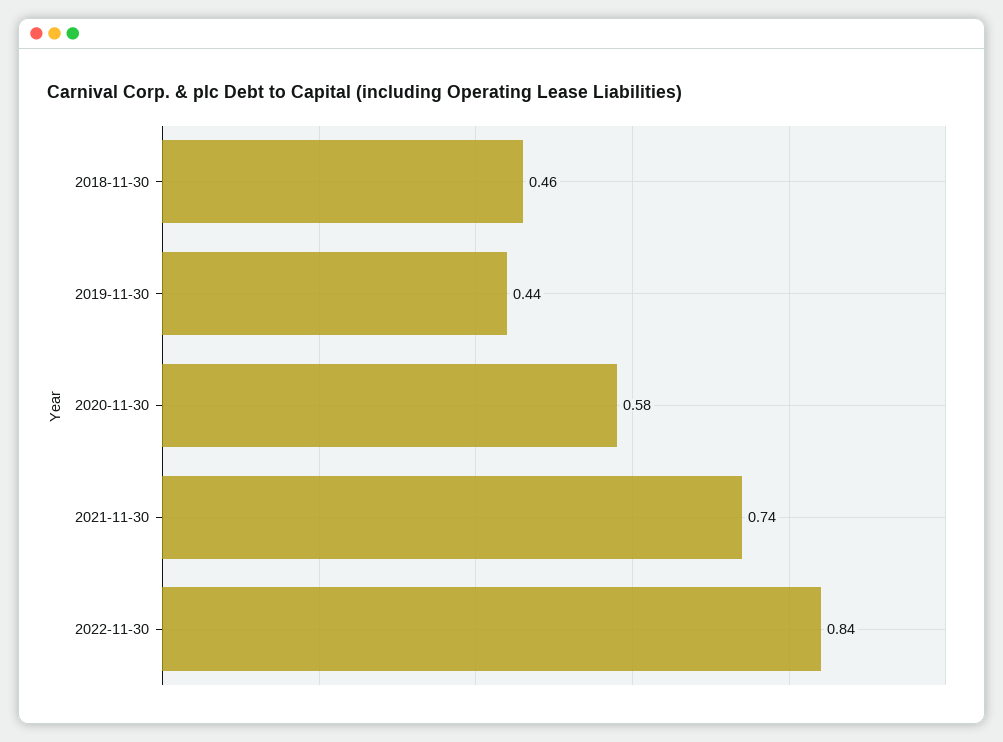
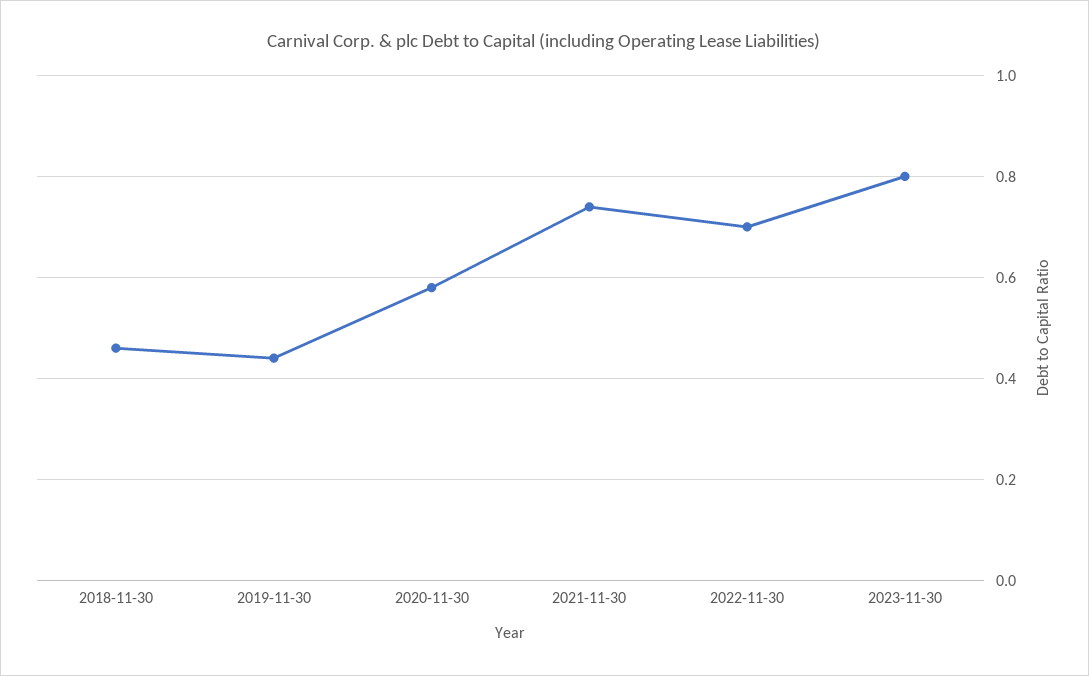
2022-11-30: 0.84 -> 0.7
2023-11-30: none -> 0.8

